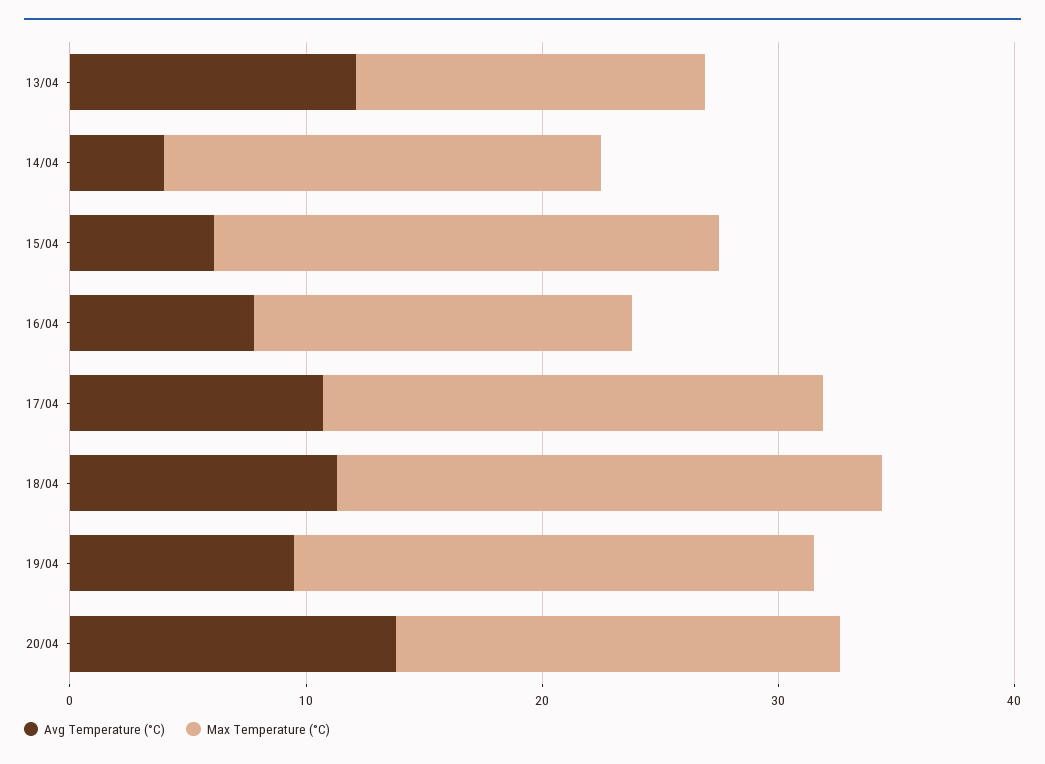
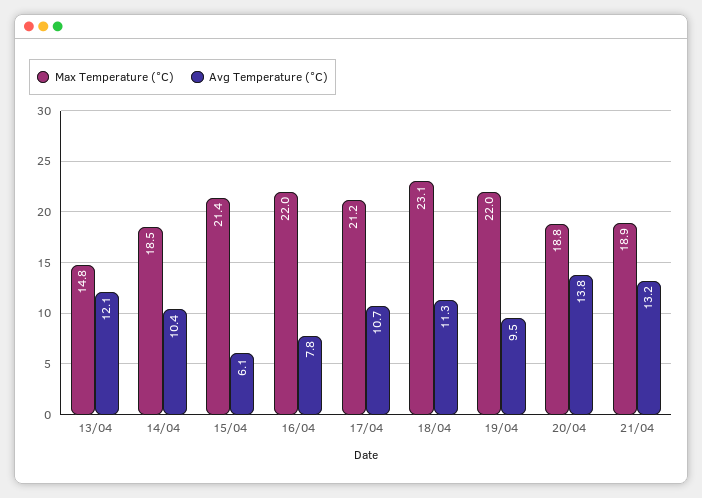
Avg Temperature (°C), 14/04: 4 -> 10.4
Max Temperature (°C), 16/04: 16 -> 22
Max Temperature (°C), 21/04: none -> 18.9
Avg Temperature (°C), 21/04: none -> 13.2

